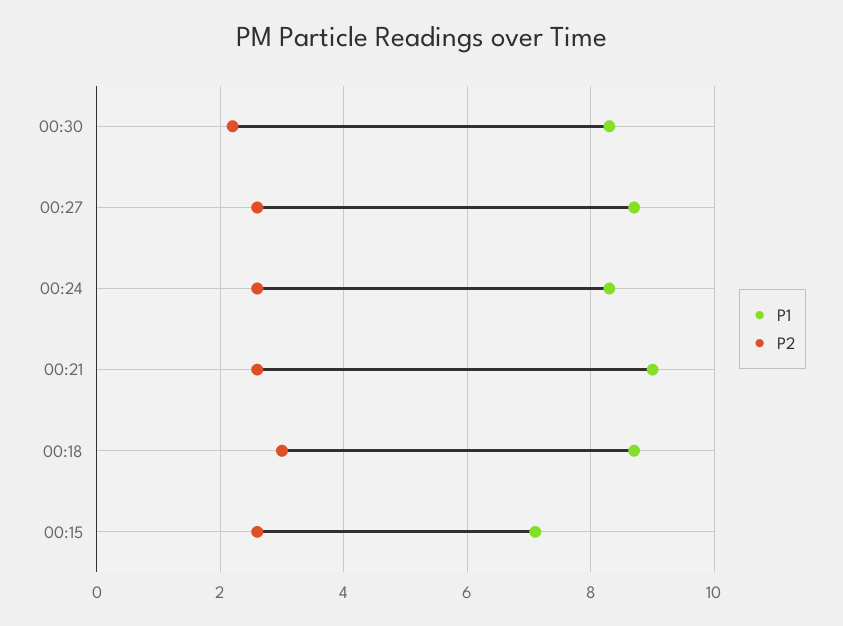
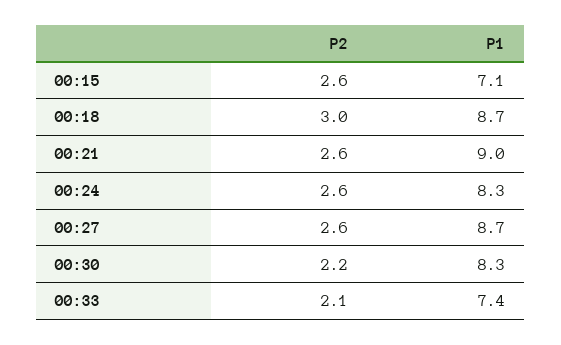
P2, 00:33: none -> 2.1
P1, 00:33: none -> 7.4

